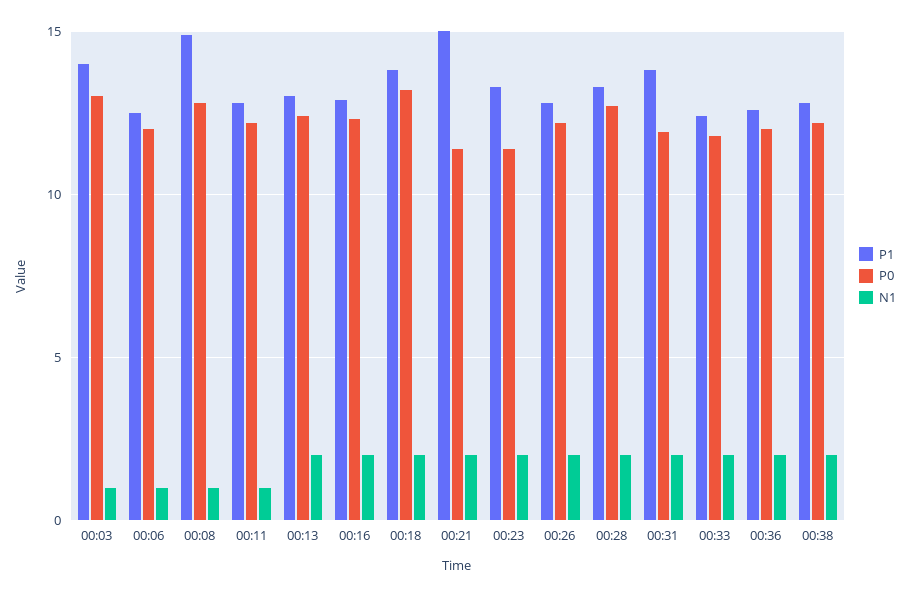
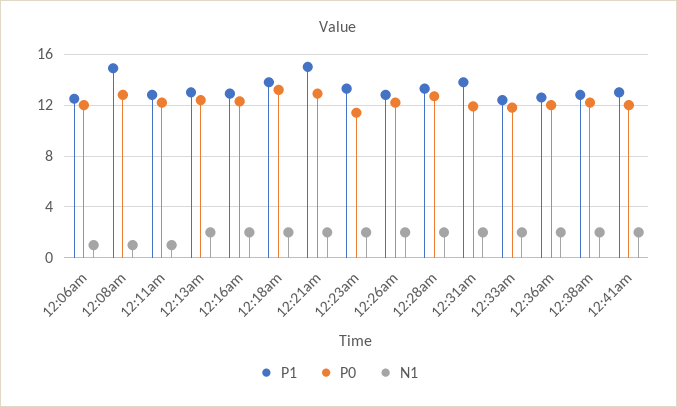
P1, 00:03: 14 -> none
P0, 00:03: 13 -> none
N1, 00:03: 1 -> none
P0, 00:21: 11.5 -> 13
P1, 12:41am: none -> 13
P0, 12:41am: none -> 12
N1, 12:41am: none -> 2

